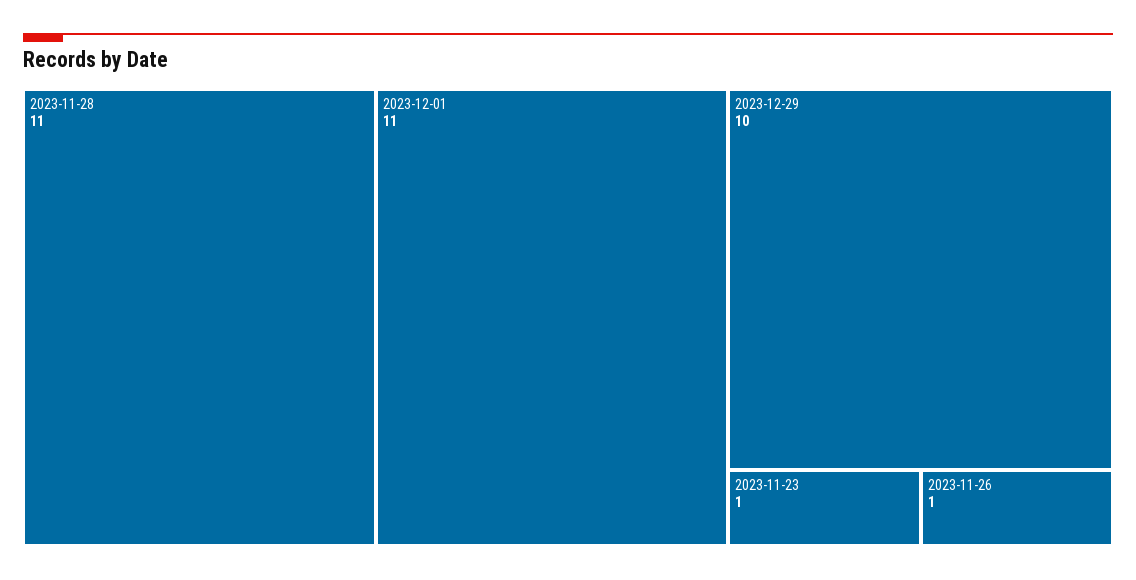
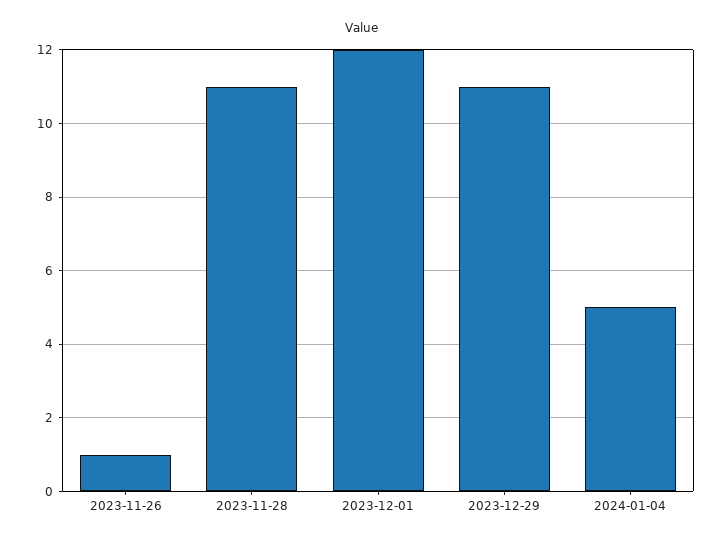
2023-12-01: 11 -> 12
2023-12-29: 10 -> 11
2023-11-23: 1 -> none
2024-01-04: none -> 5

